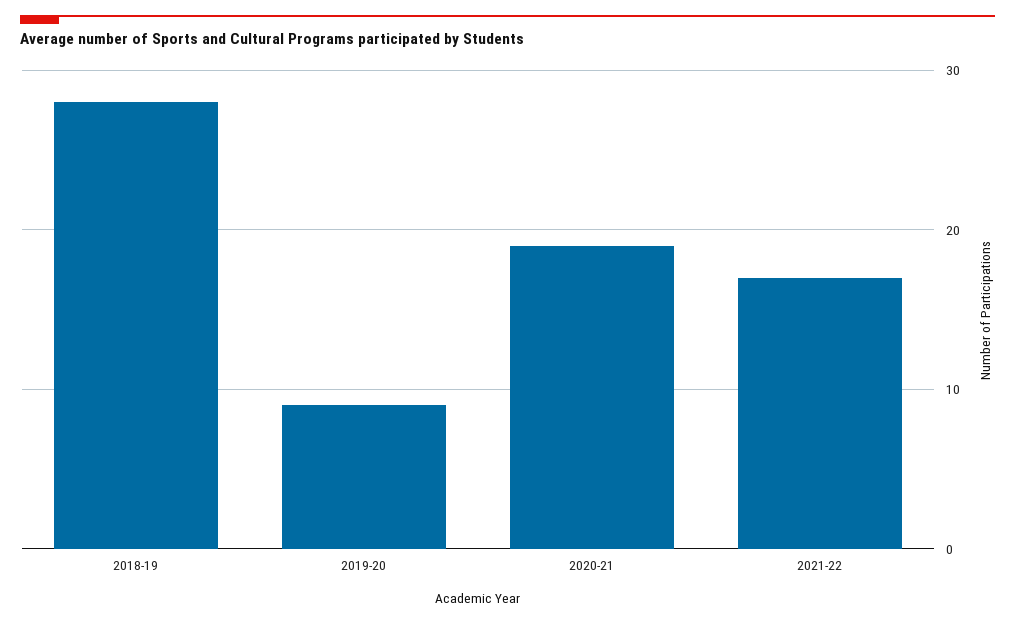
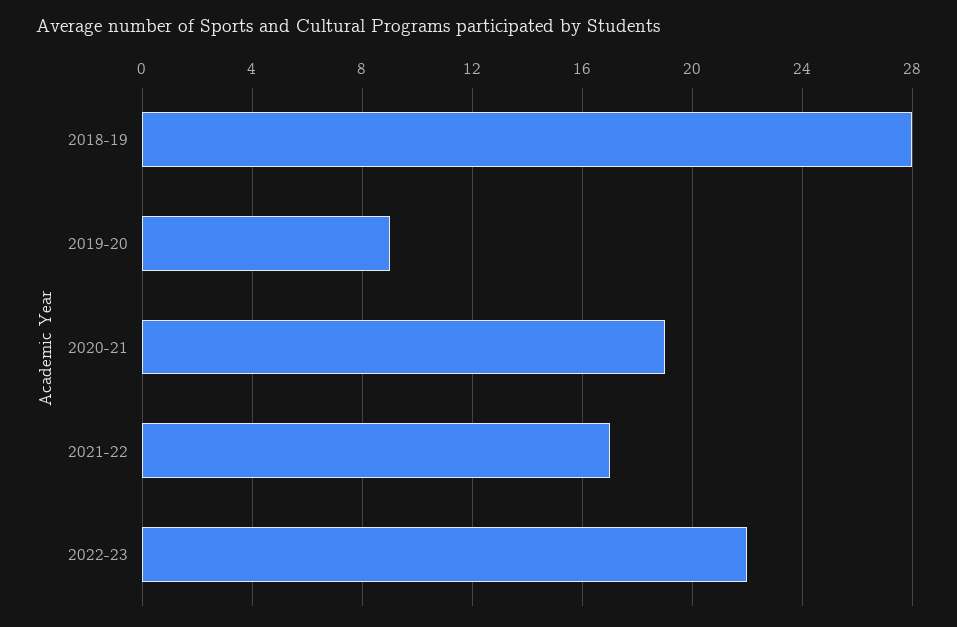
2022-23: none -> 22

